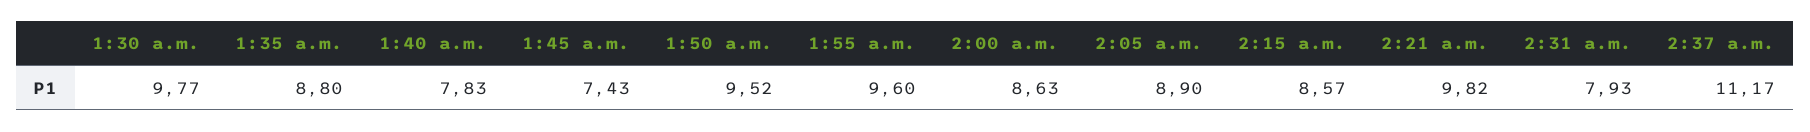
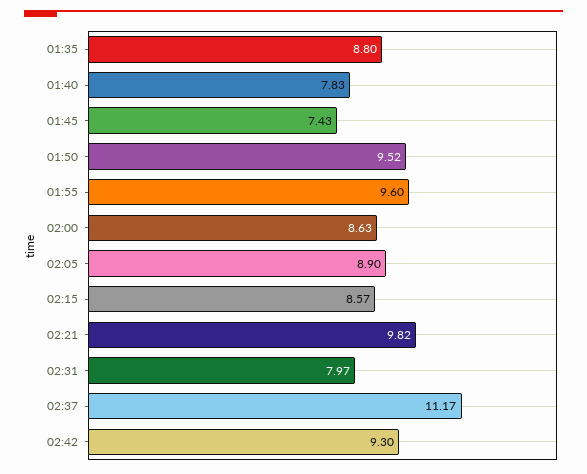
1:30 a.m.: 9.77 -> none
2:31 a.m.: 7.93 -> 7.97
02:42: none -> 9.3

